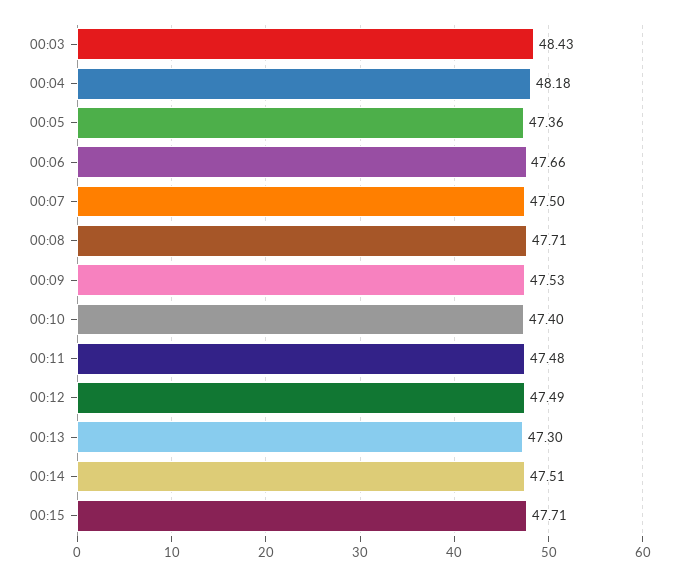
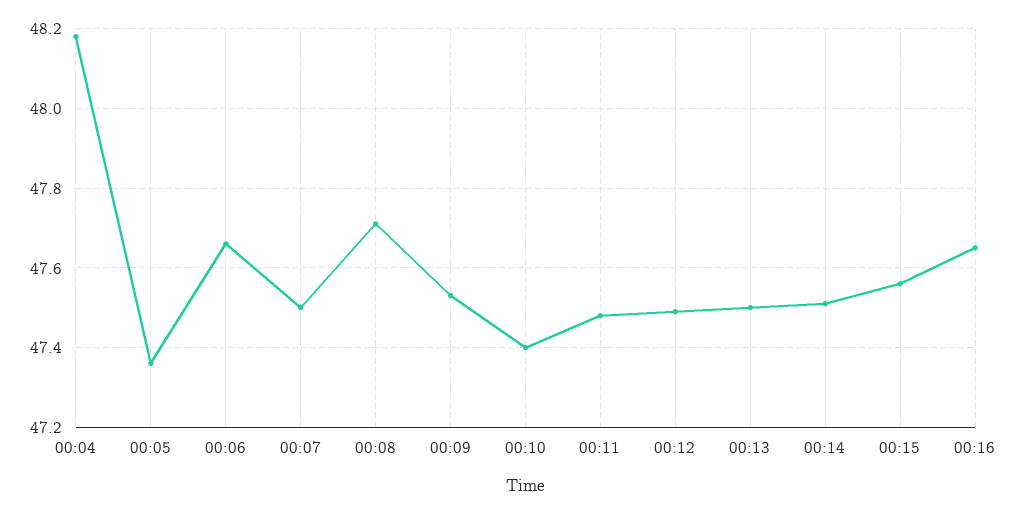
00:03: 48.43 -> none
00:13: 47.3 -> 47.5
00:15: 47.71 -> 47.55
00:16: none -> 47.65

